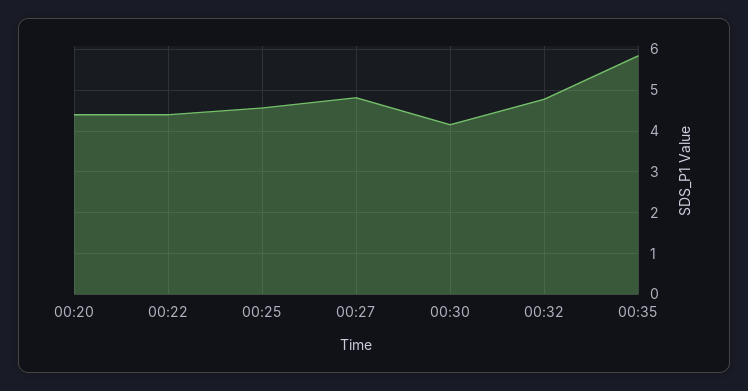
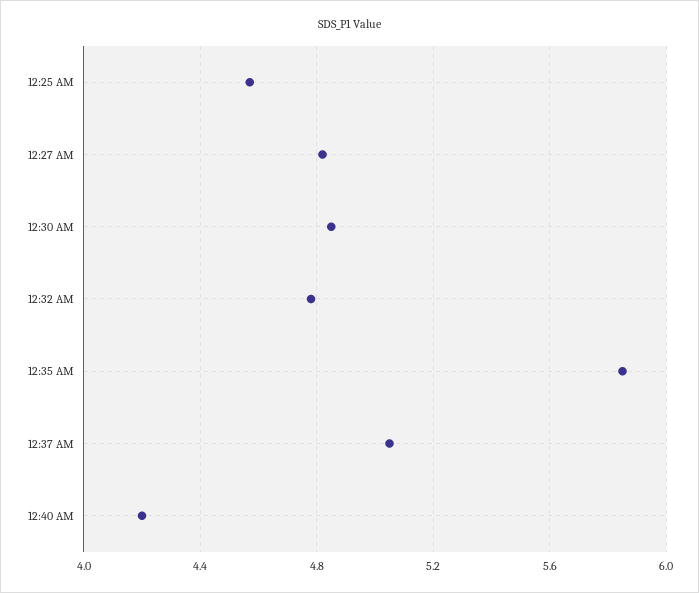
00:20: 4.4 -> none
00:22: 4.4 -> none
00:30: 4.2 -> 4.85
12:37 AM: none -> 5.05
12:40 AM: none -> 4.2

